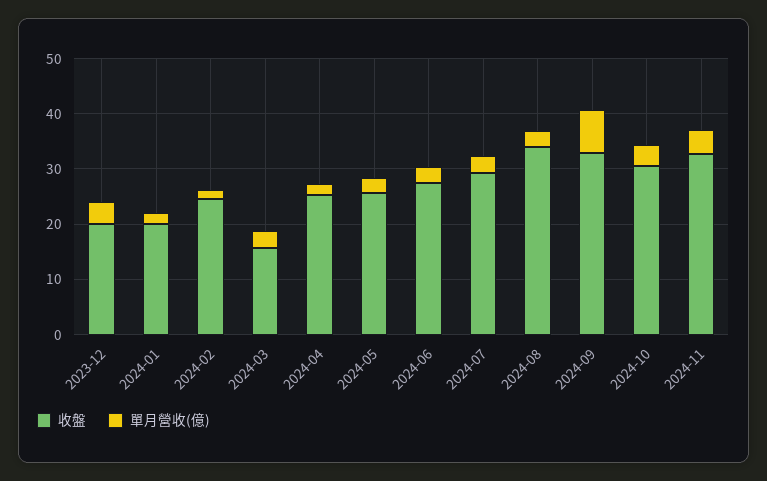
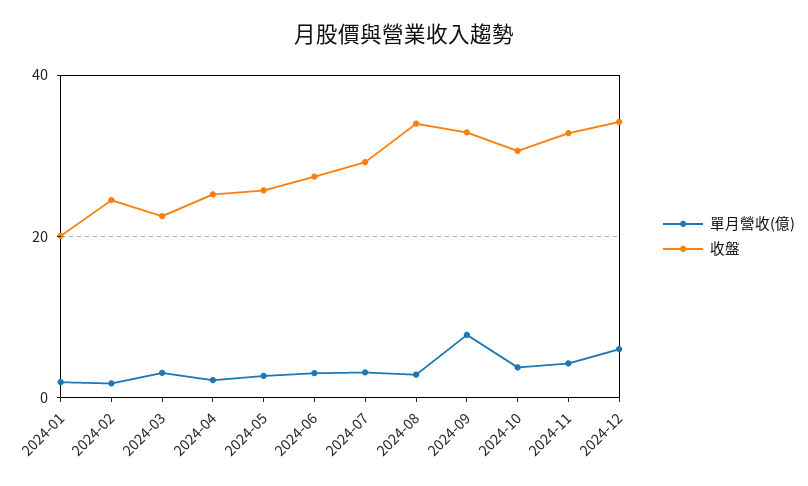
收盤, 2023-12: 20 -> none
單月營收(億), 2023-12: 4 -> none
收盤, 2024-03: 16 -> 22
單月營收(億), 2024-12: none -> 6
收盤, 2024-12: none -> 34

